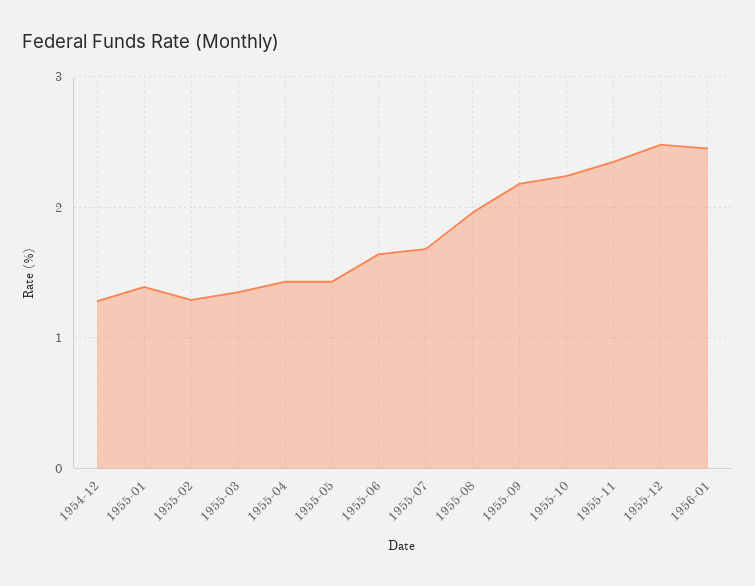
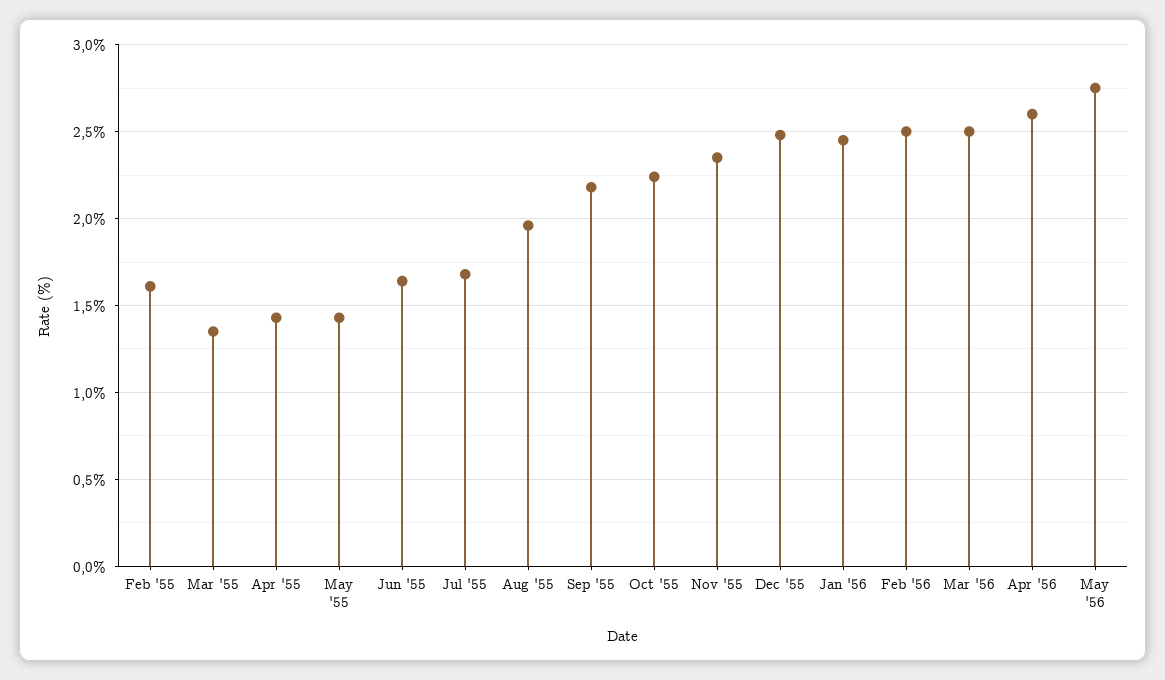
1954-12: 1.3 -> none
1955-01: 1.4 -> none
1955-02: 1.3 -> 1.6
Feb '56: none -> 2.5
Mar '56: none -> 2.5
Apr '56: none -> 2.6
May '56: none -> 2.75

